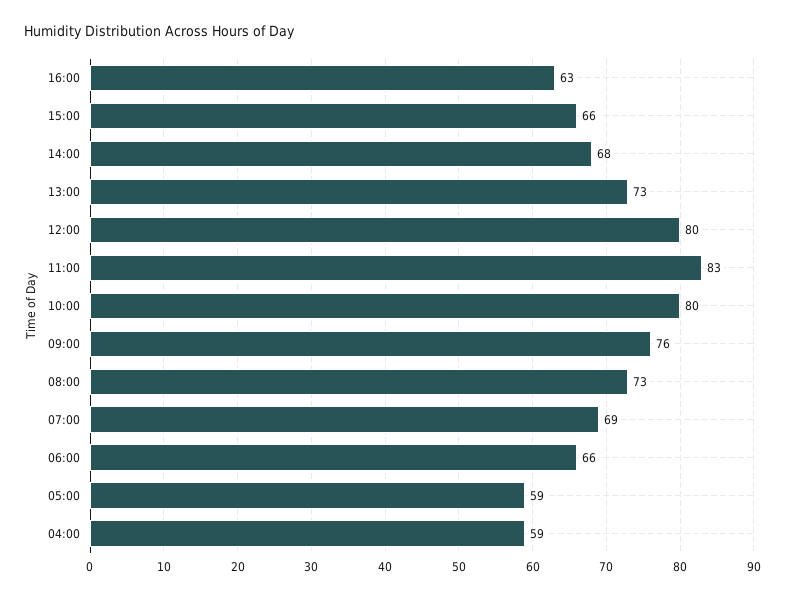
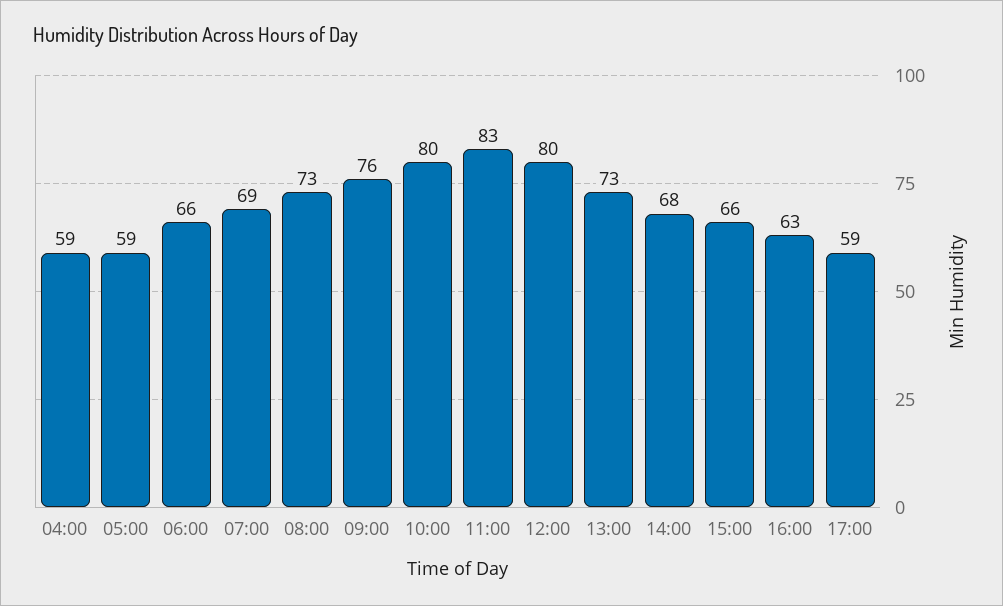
17:00: none -> 59

